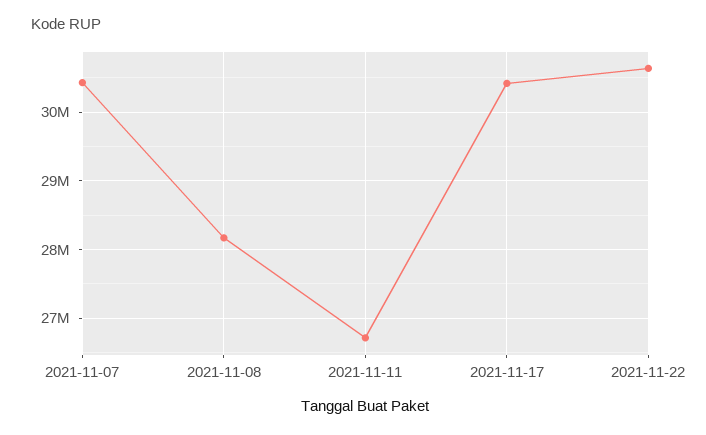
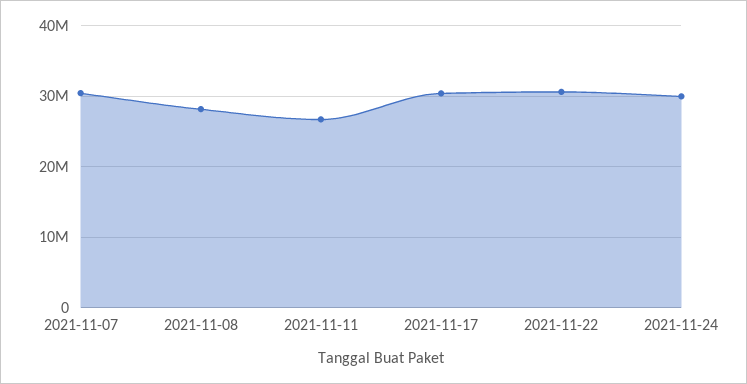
2021-11-24: none -> 30000000

